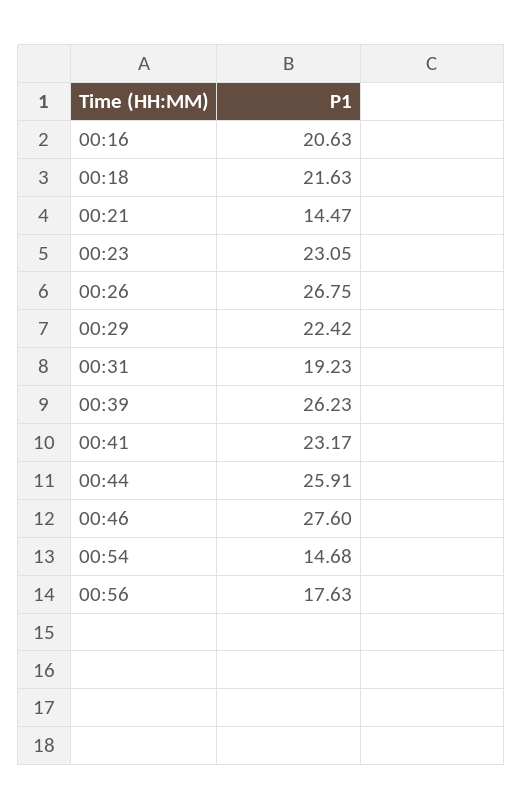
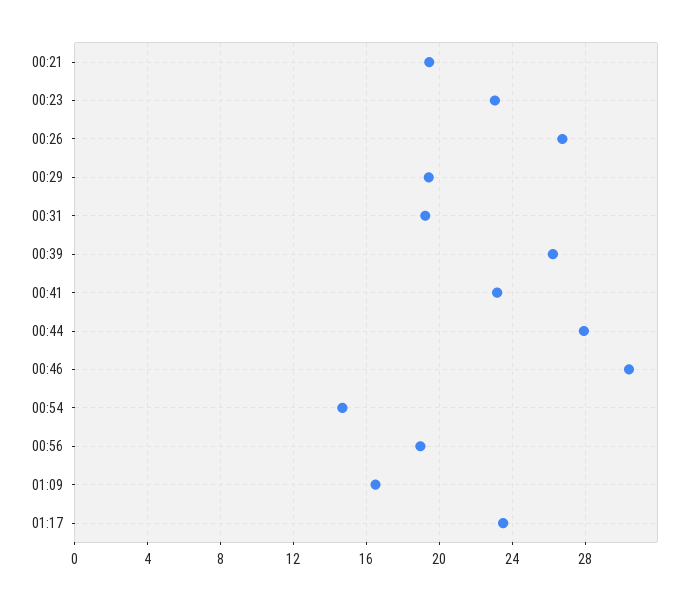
00:16: 20.63 -> none
00:18: 21.63 -> none
00:21: 14.47 -> 19.5
00:29: 22.42 -> 19.5
00:44: 25.91 -> 28
00:46: 27.6 -> 30.5
00:56: 17.63 -> 19
01:09: none -> 16.5
01:17: none -> 23.5

